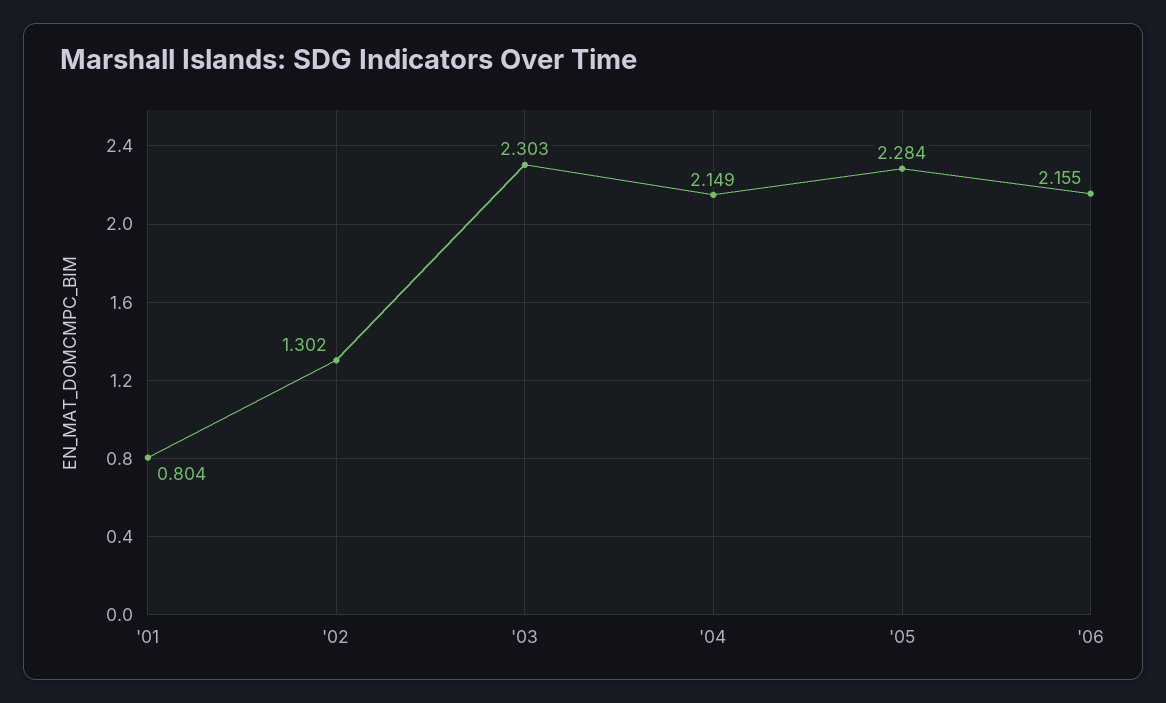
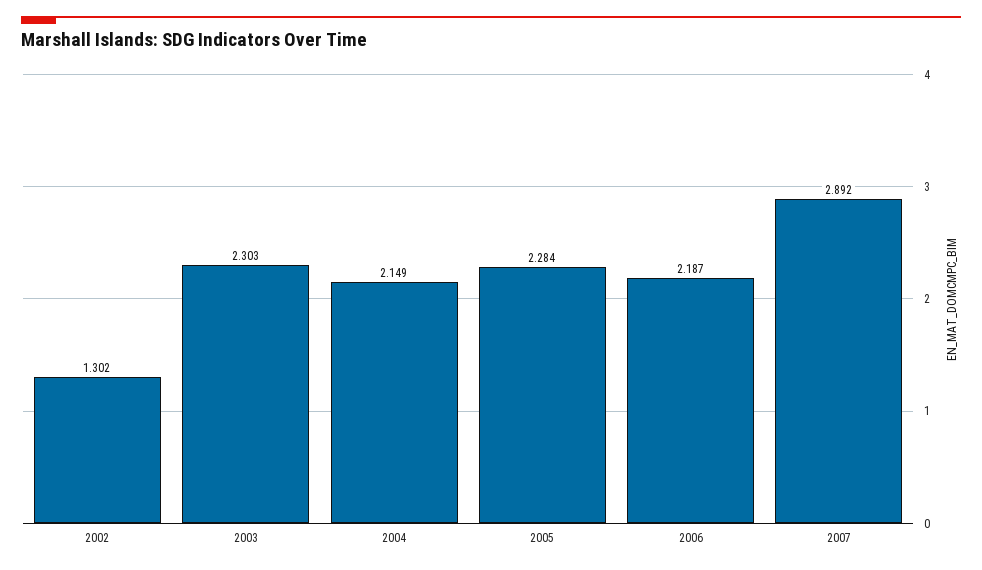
'01: 0.804 -> none
'06: 2.155 -> 2.187
2007: none -> 2.892

